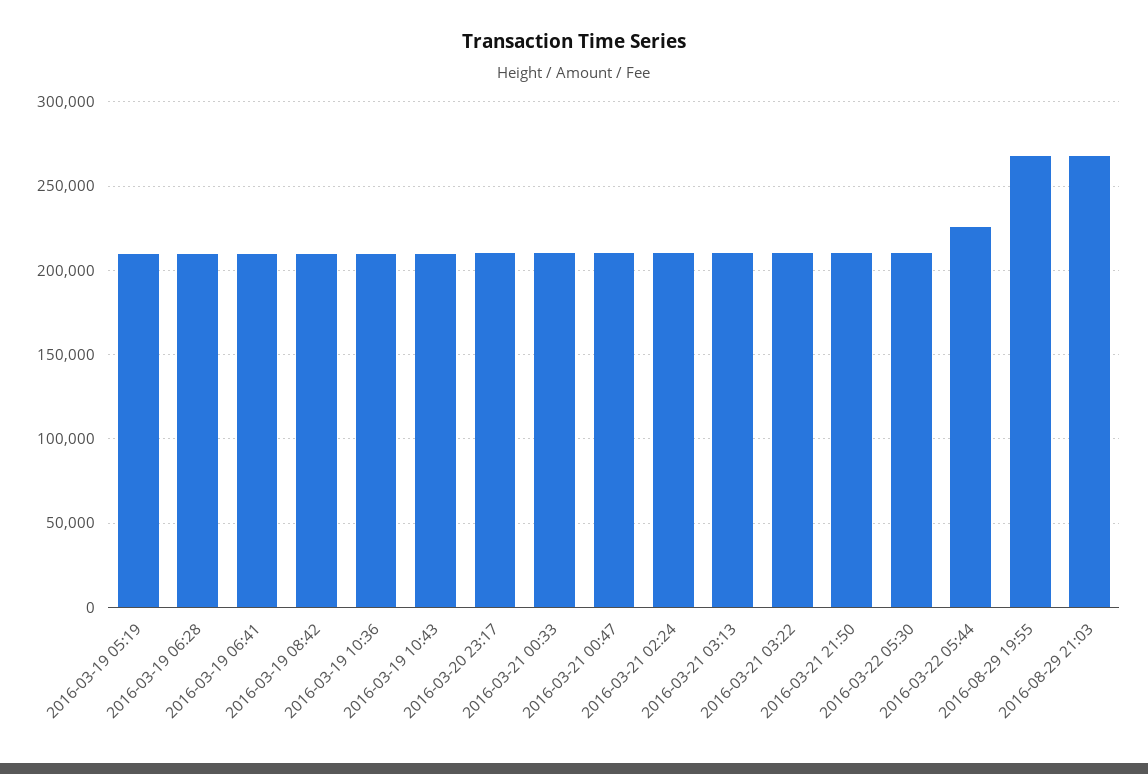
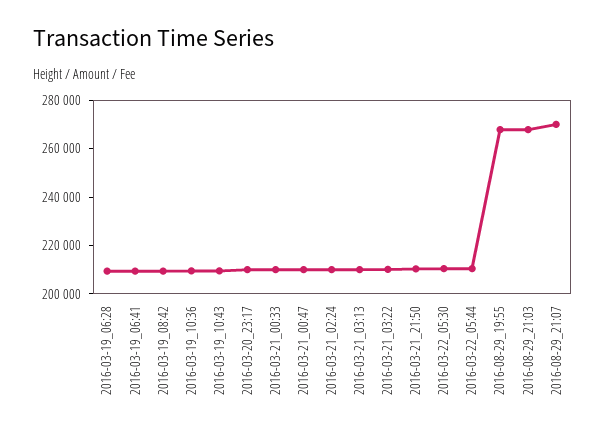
2016-03-19 05:19: 210000 -> none
2016-03-22 05:44: 225000 -> 210000
2016-08-29_21:07: none -> 270000

